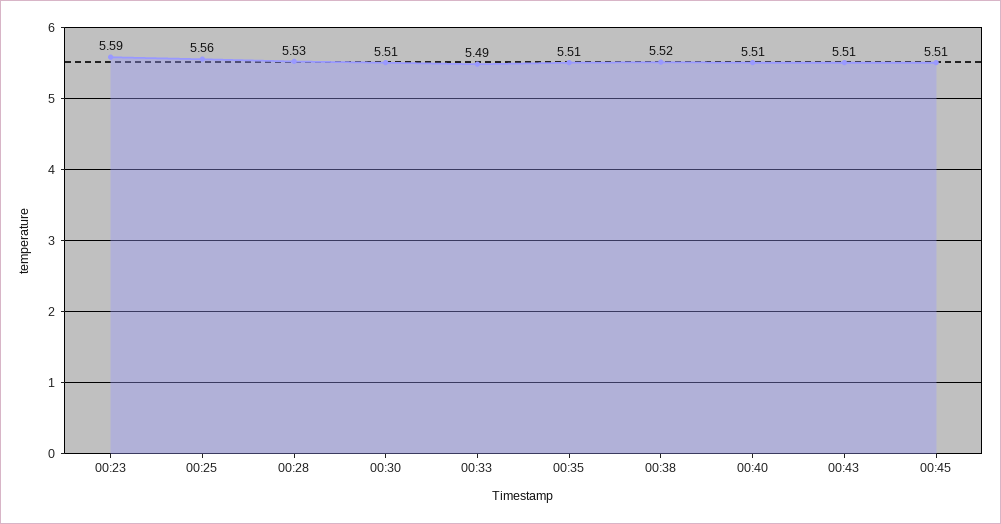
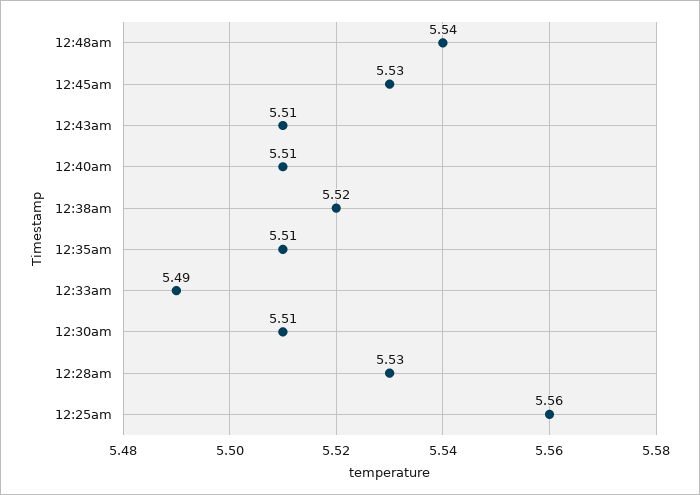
00:23: 5.59 -> none
00:45: 5.51 -> 5.53
12:48am: none -> 5.54

